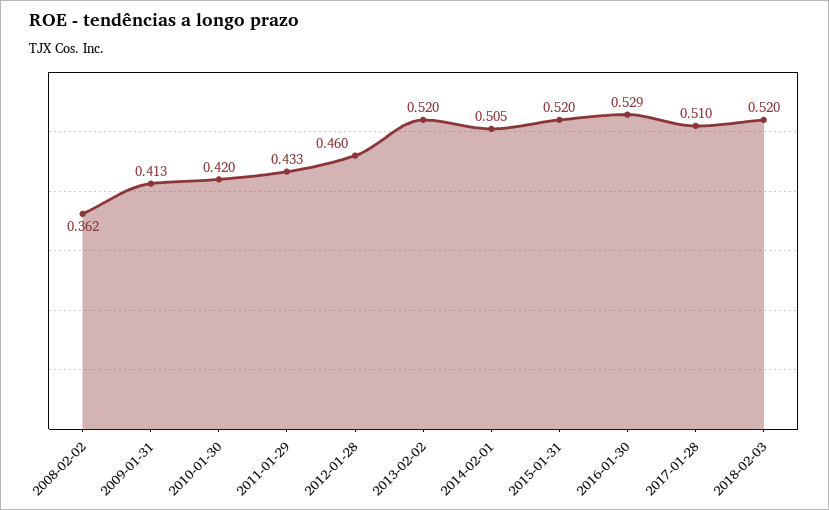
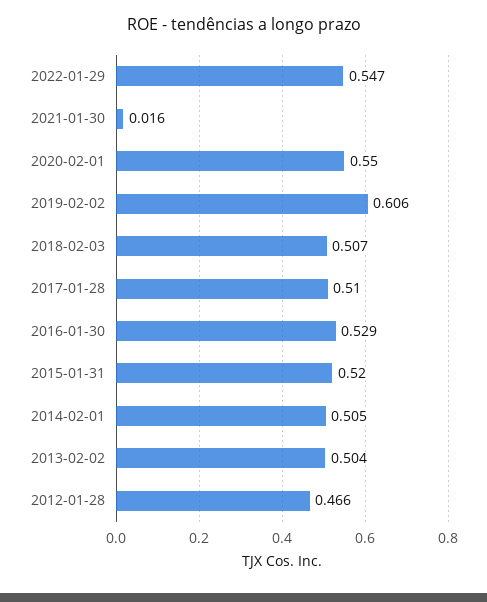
2008-02-02: 0.362 -> none
2009-01-31: 0.413 -> none
2010-01-30: 0.42 -> none
2011-01-29: 0.433 -> none
2012-01-28: 0.46 -> 0.466
2013-02-02: 0.52 -> 0.504
2018-02-03: 0.52 -> 0.507
2022-01-29: none -> 0.547
2021-01-30: none -> 0.016
2020-02-01: none -> 0.55
2019-02-02: none -> 0.606

